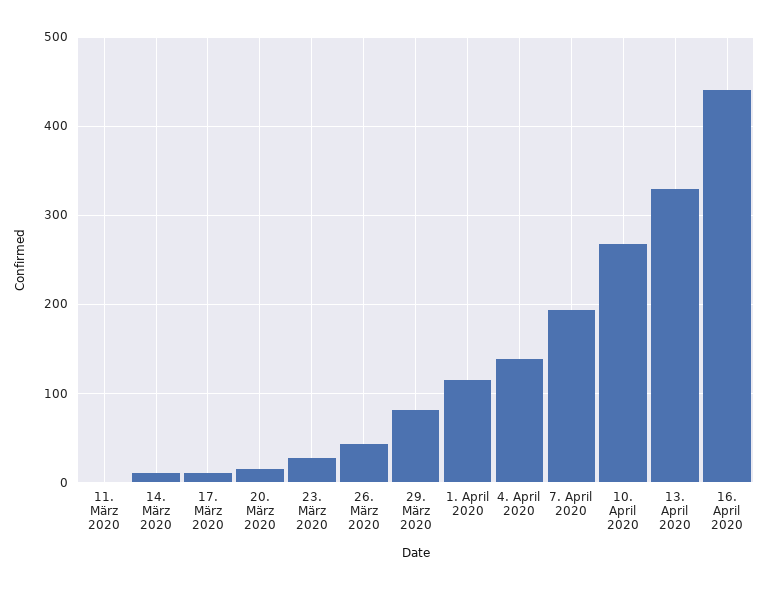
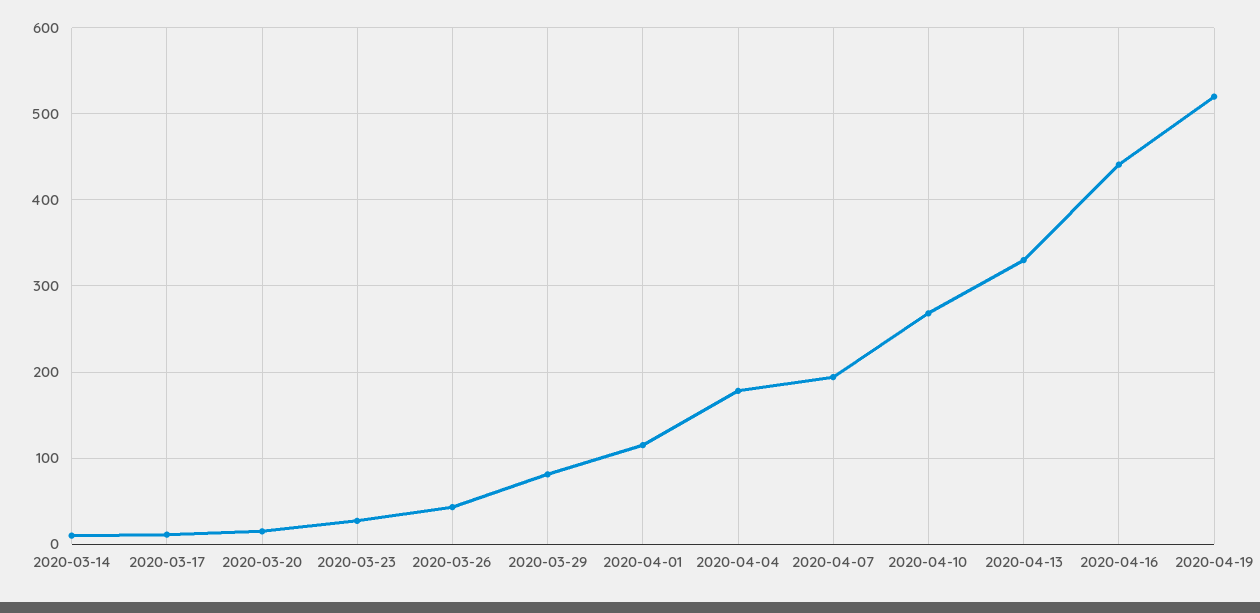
11. März 2020: 0 -> none
4. April 2020: 140 -> 180
2020-04-19: none -> 520

